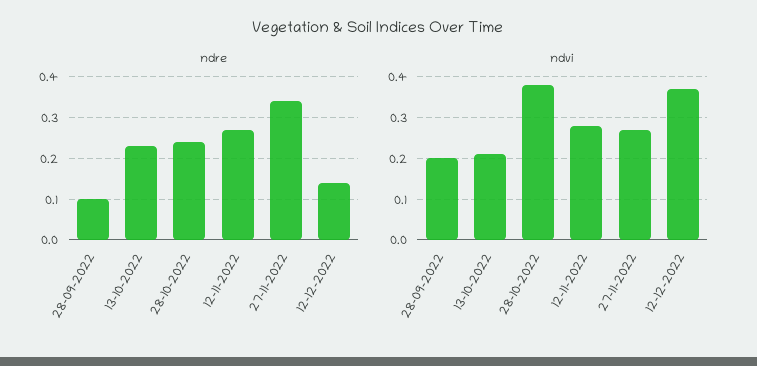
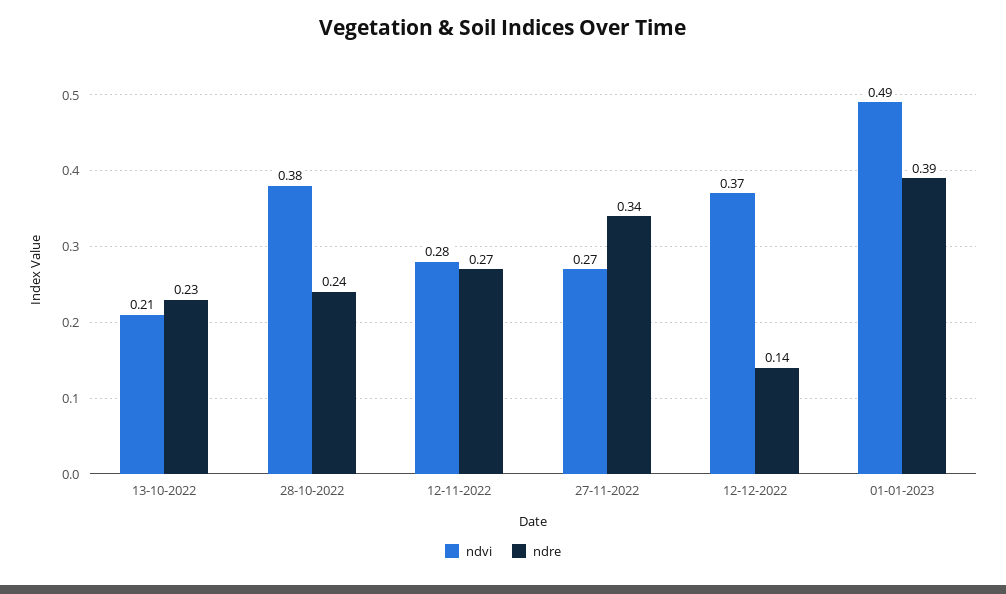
ndre, 28-09-2022: 0.1 -> none
ndvi, 28-09-2022: 0.2 -> none
ndvi, 01-01-2023: none -> 0.49
ndre, 01-01-2023: none -> 0.39

